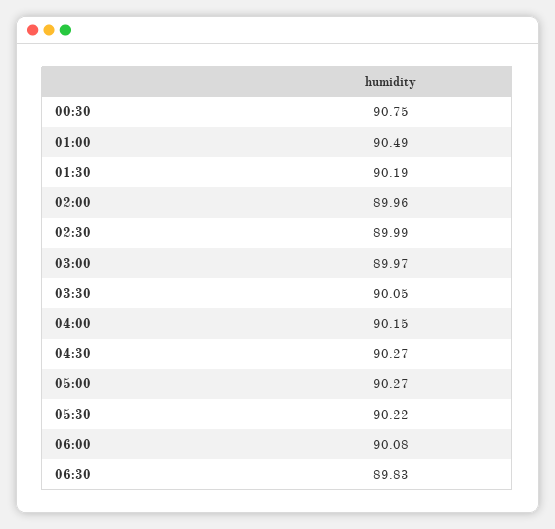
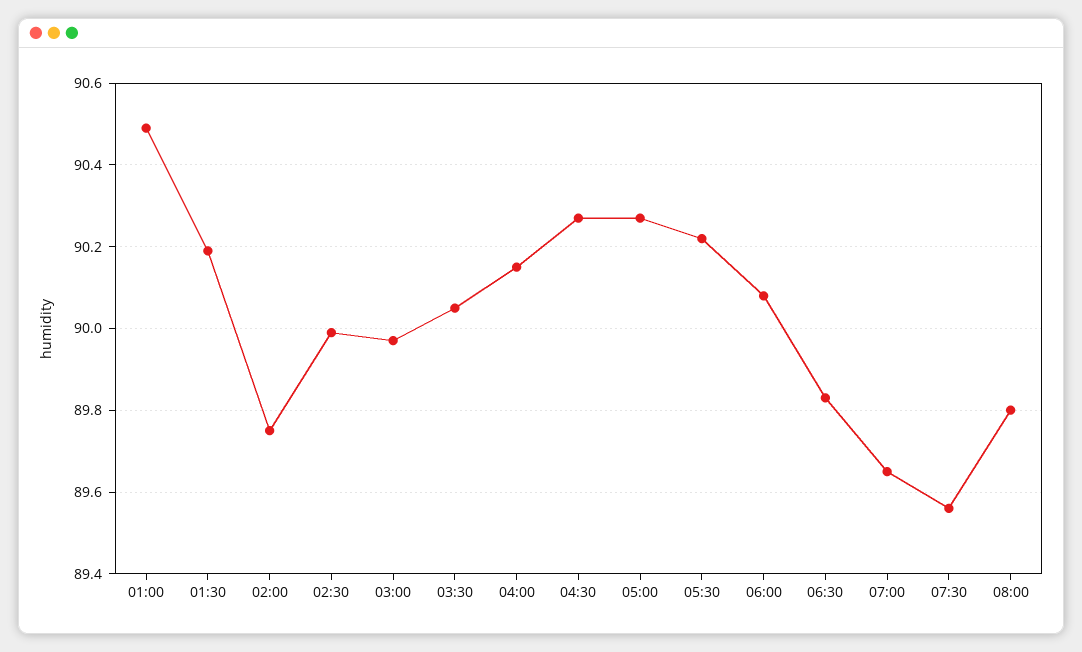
00:30: 90.75 -> none
02:00: 89.96 -> 89.75
07:00: none -> 89.65
07:30: none -> 89.55
08:00: none -> 89.8

